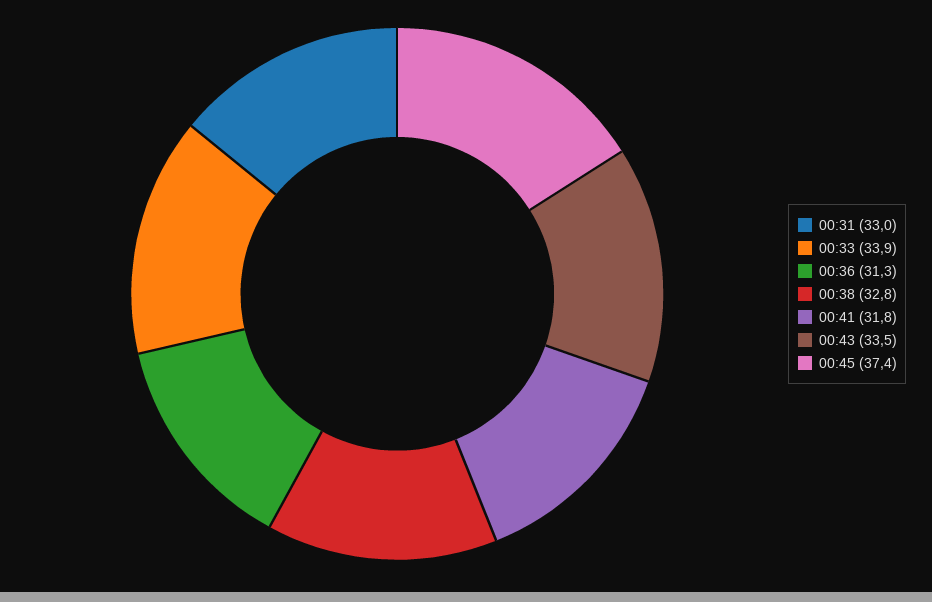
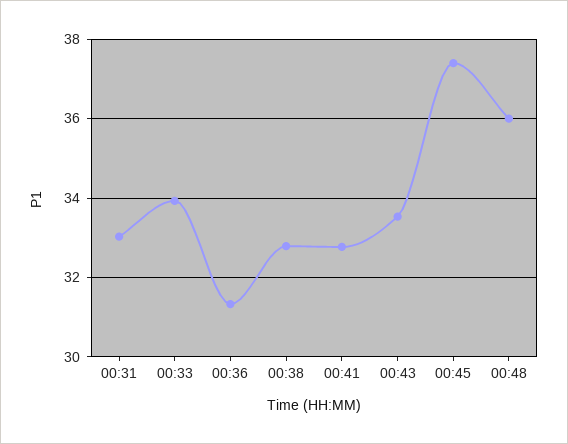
00:41: 31.8 -> 32.8
00:48: none -> 36

